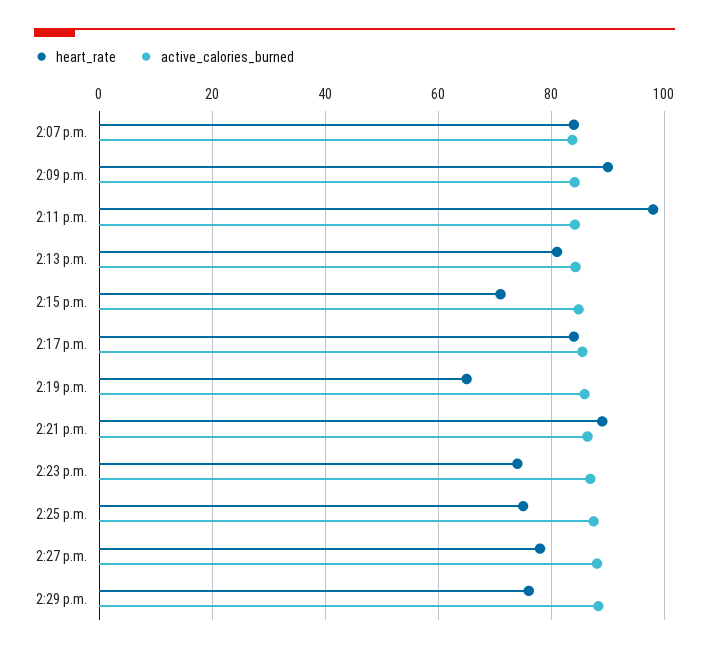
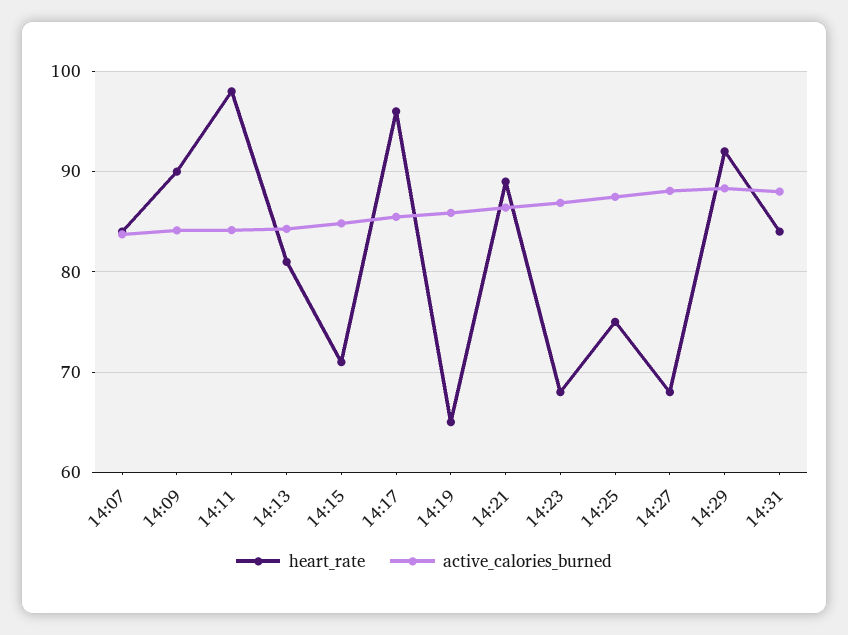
heart_rate, 2:17 p.m.: 84 -> 96
heart_rate, 2:23 p.m.: 74 -> 68
heart_rate, 2:27 p.m.: 78 -> 68
heart_rate, 2:29 p.m.: 76 -> 92
heart_rate, 14:31: none -> 84
active_calories_burned, 14:31: none -> 88

